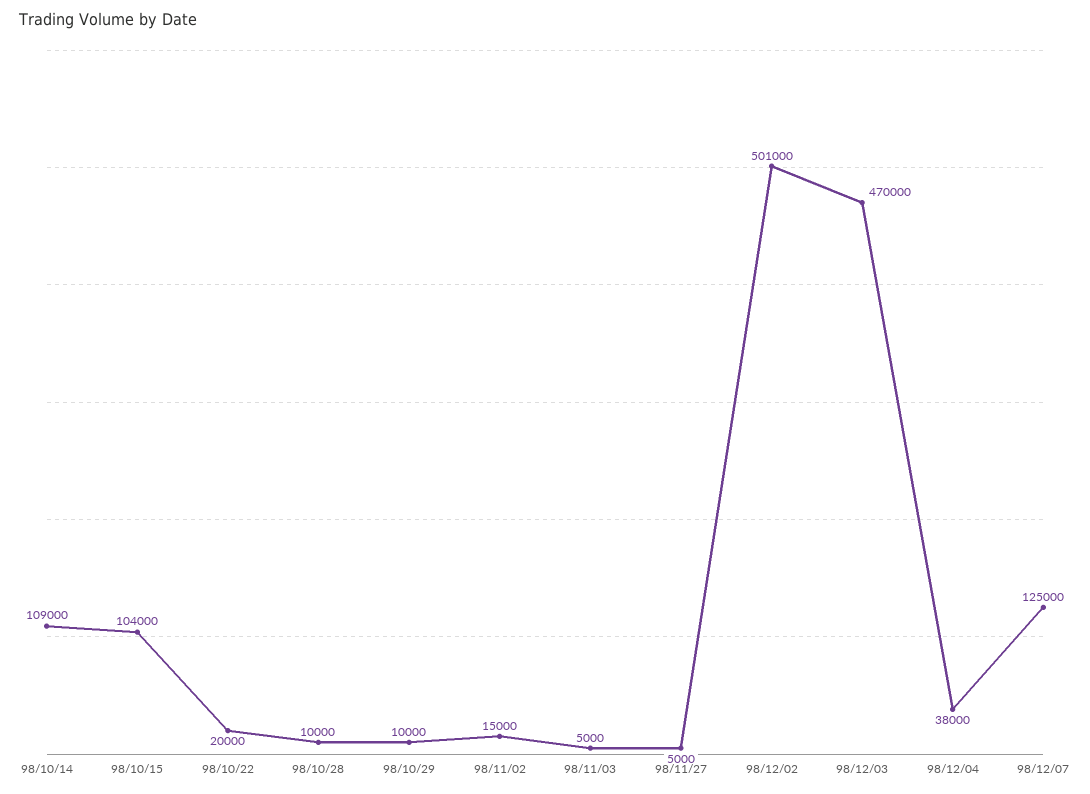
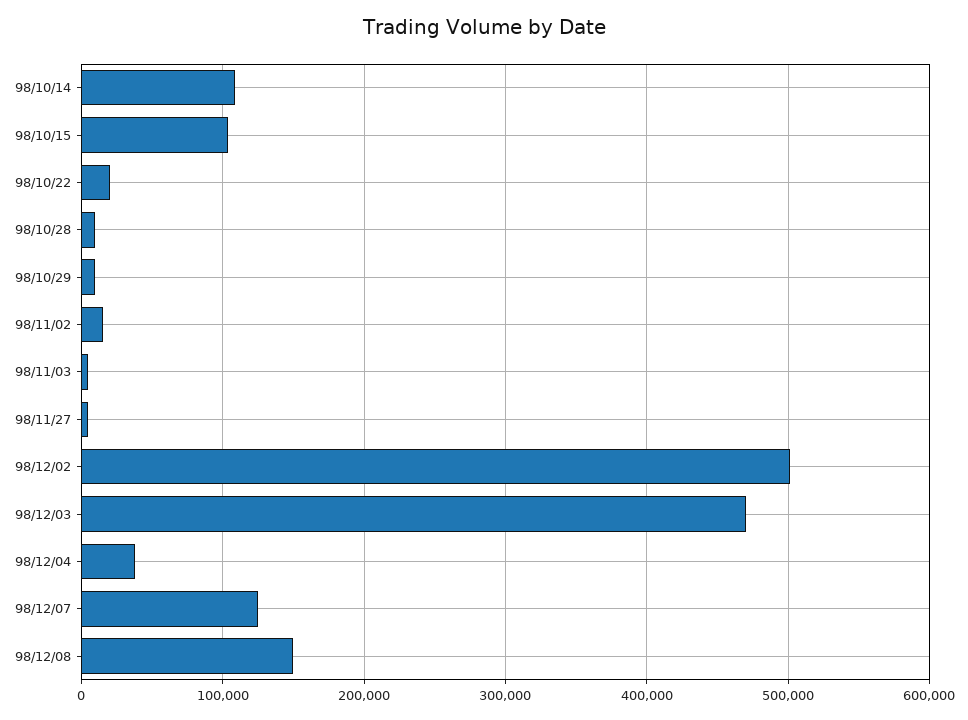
98/12/08: none -> 150000

